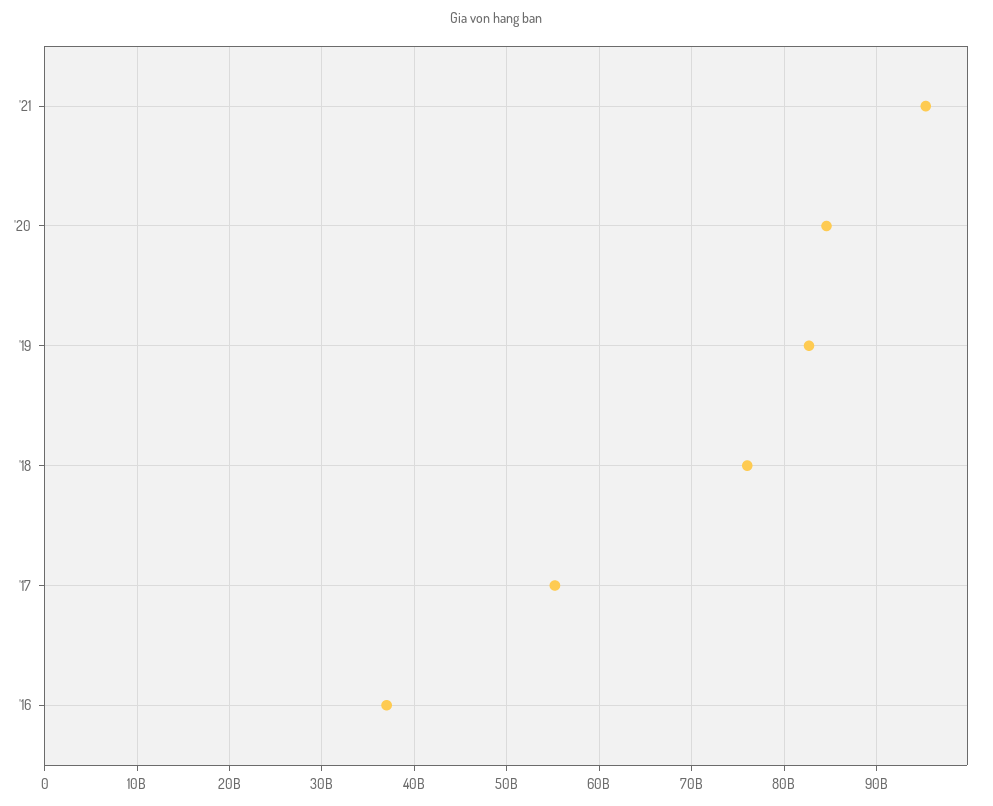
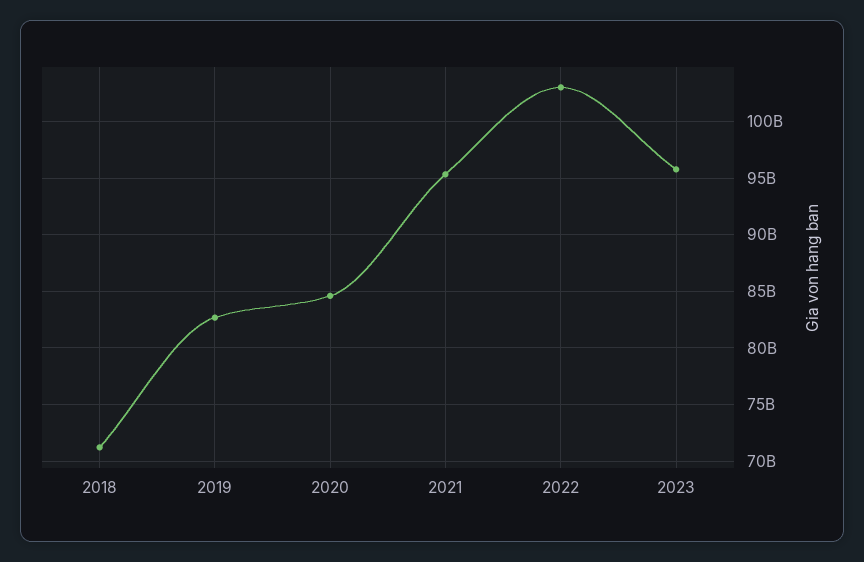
'18: 76000000000 -> 71000000000
'17: 55000000000 -> none
'16: 37000000000 -> none
2022: none -> 103000000000
2023: none -> 96000000000

